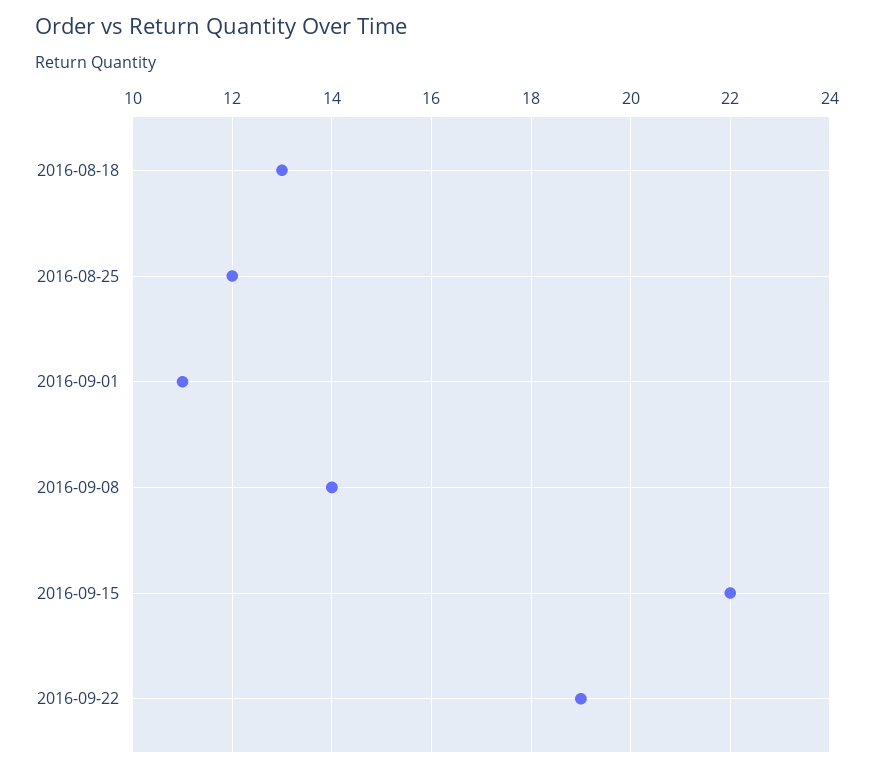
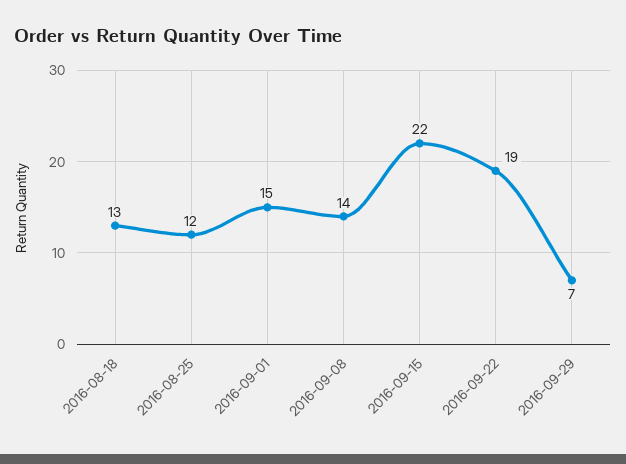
2016-09-01: 11 -> 15
2016-09-29: none -> 7

